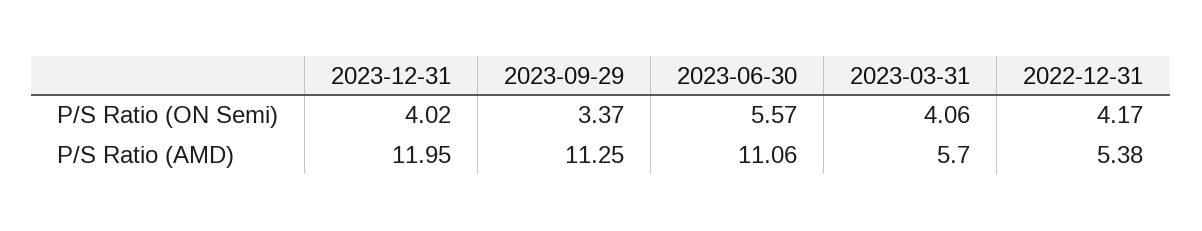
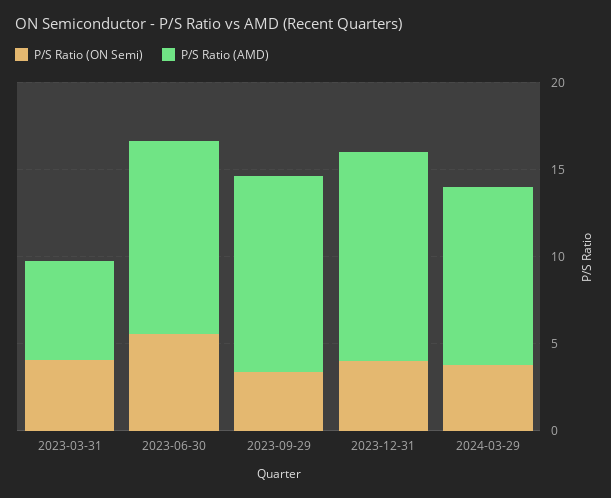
P/S Ratio (ON Semi), 2022-12-31: 4.17 -> none
P/S Ratio (AMD), 2022-12-31: 5.38 -> none
P/S Ratio (ON Semi), 2024-03-29: none -> 4
P/S Ratio (AMD), 2024-03-29: none -> 10

